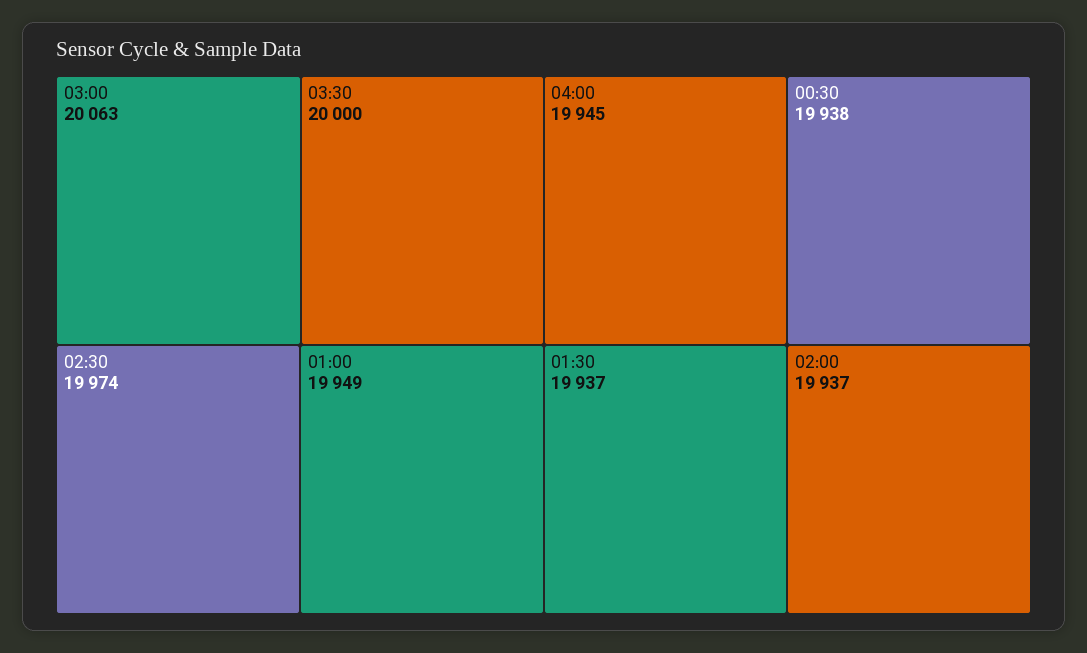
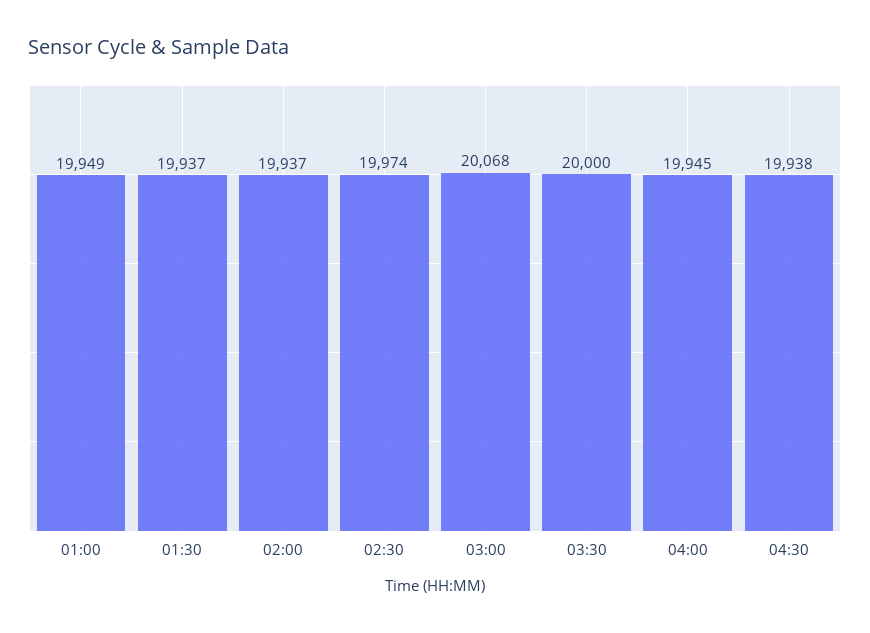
03:00: 20063 -> 20068
00:30: 19938 -> none
04:30: none -> 19938

